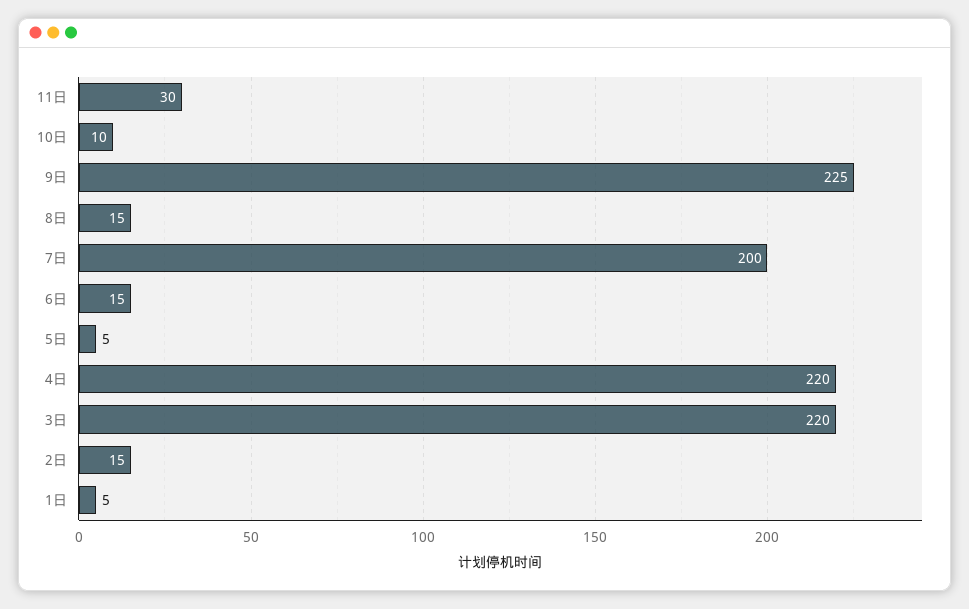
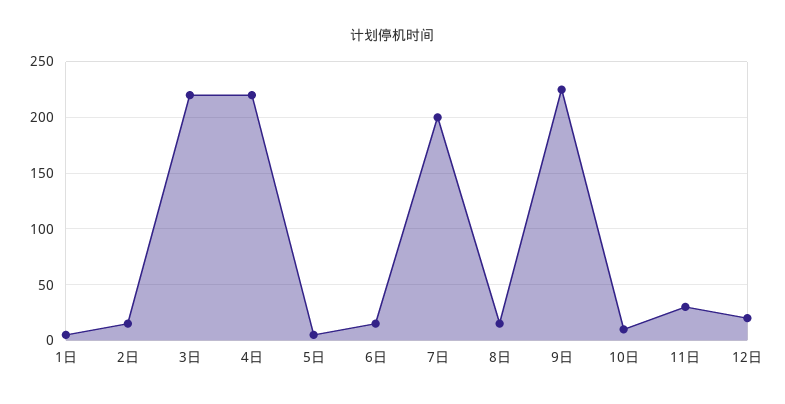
12日: none -> 20

